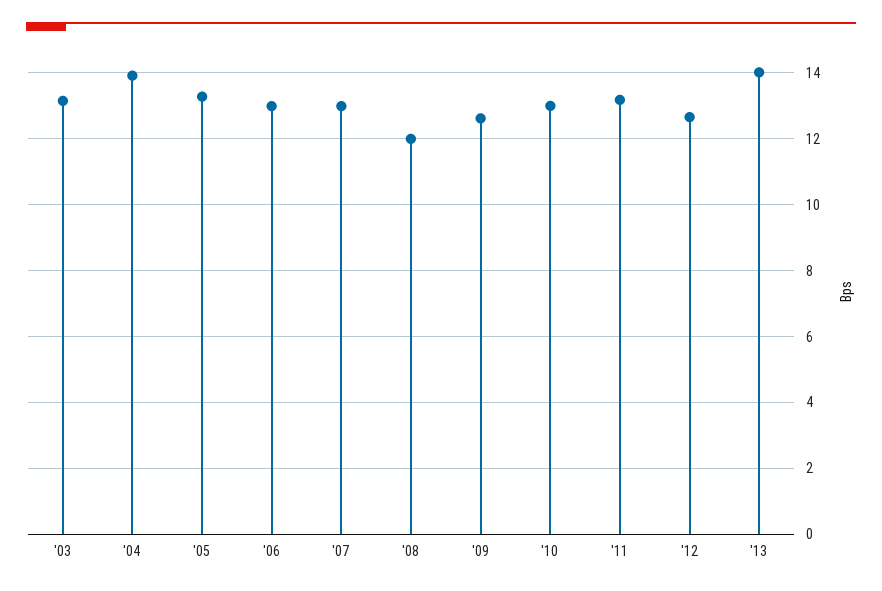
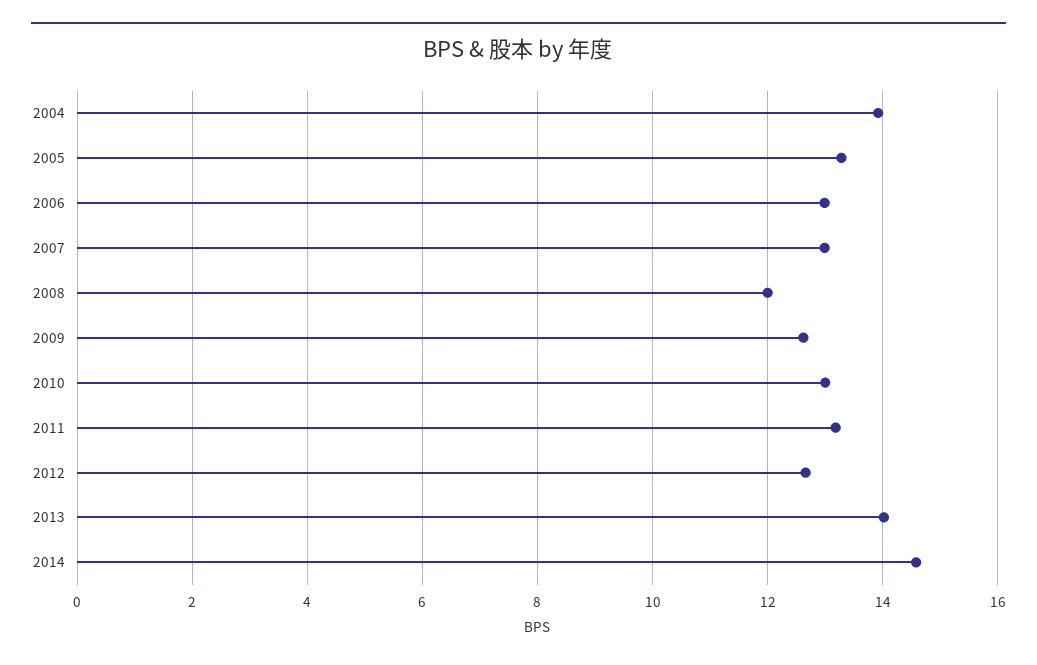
'03: 13.2 -> none
2014: none -> 14.6

